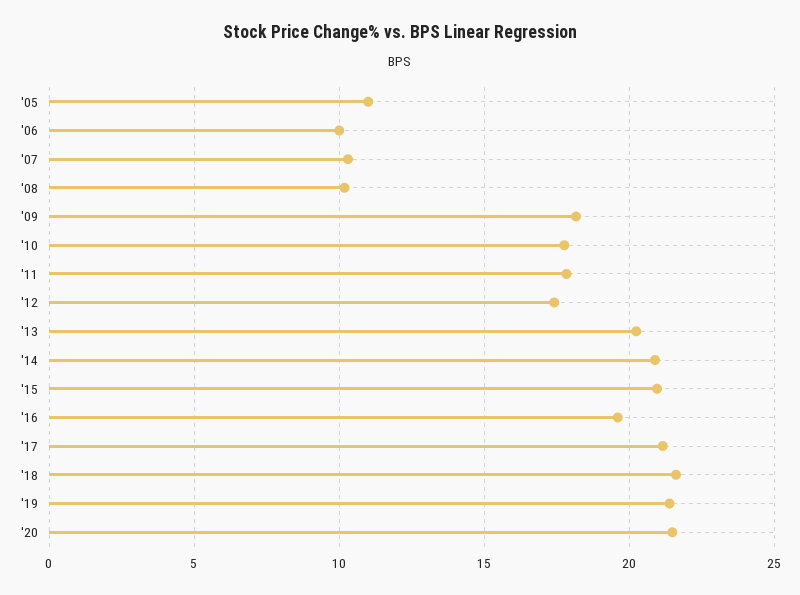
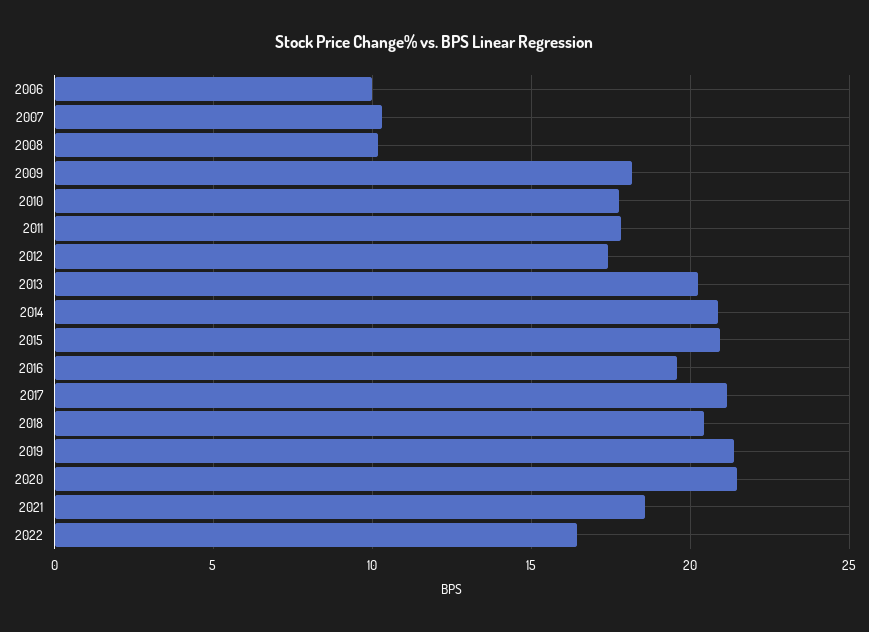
'05: 11 -> none
'18: 21.5 -> 20.5
2021: none -> 18.5
2022: none -> 16.5

